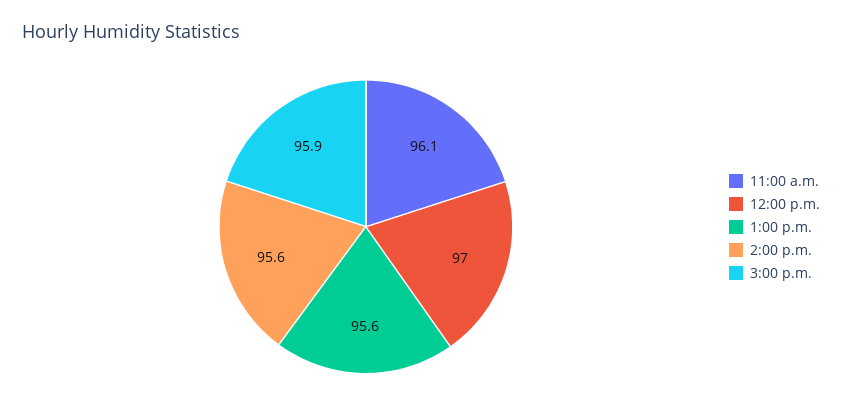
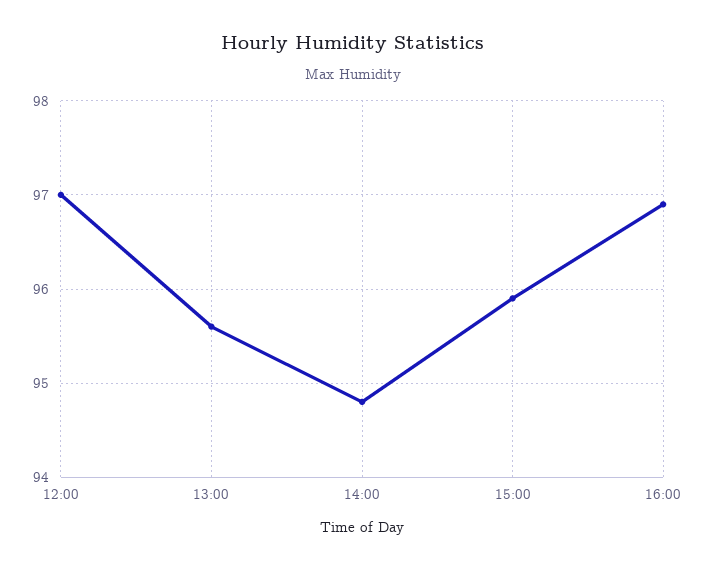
11:00 a.m.: 96.1 -> none
2:00 p.m.: 95.6 -> 94.8
16:00: none -> 96.9

